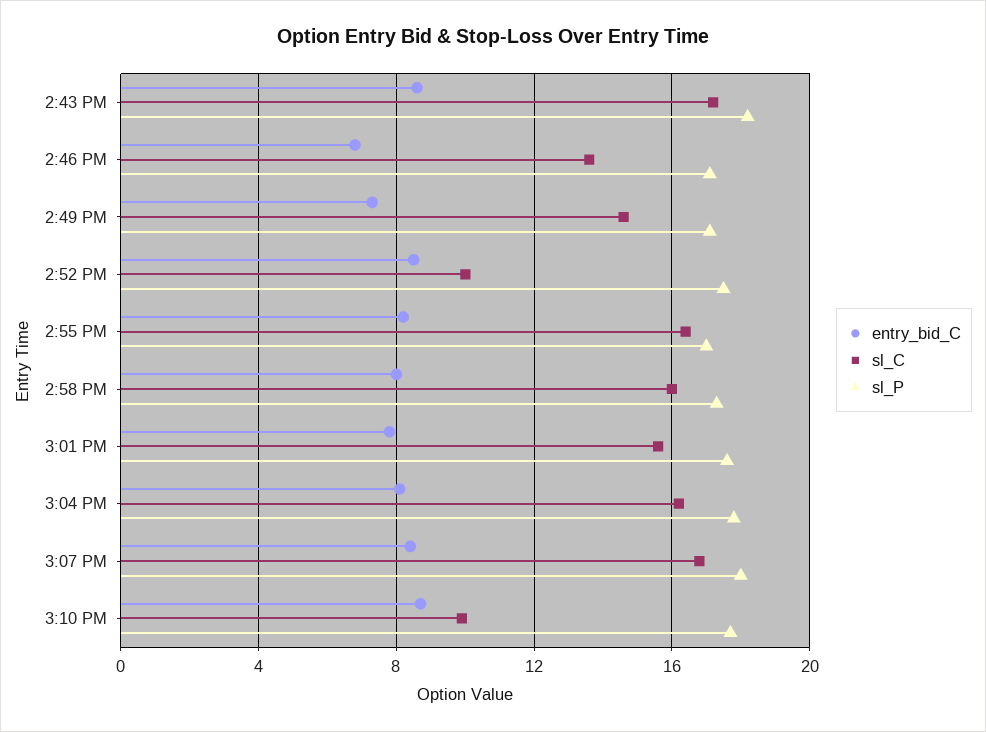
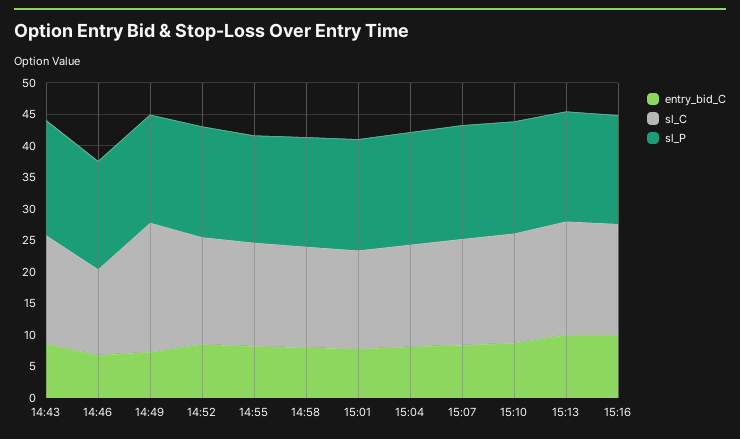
sl_C, 2:49 PM: 14.5 -> 20
sl_C, 2:52 PM: 10 -> 17.5
sl_C, 3:10 PM: 10 -> 17.5
entry_bid_C, 15:13: none -> 10
sl_C, 15:13: none -> 17.5
sl_P, 15:13: none -> 17.5
entry_bid_C, 15:16: none -> 10
sl_C, 15:16: none -> 17.5
sl_P, 15:16: none -> 17.5

